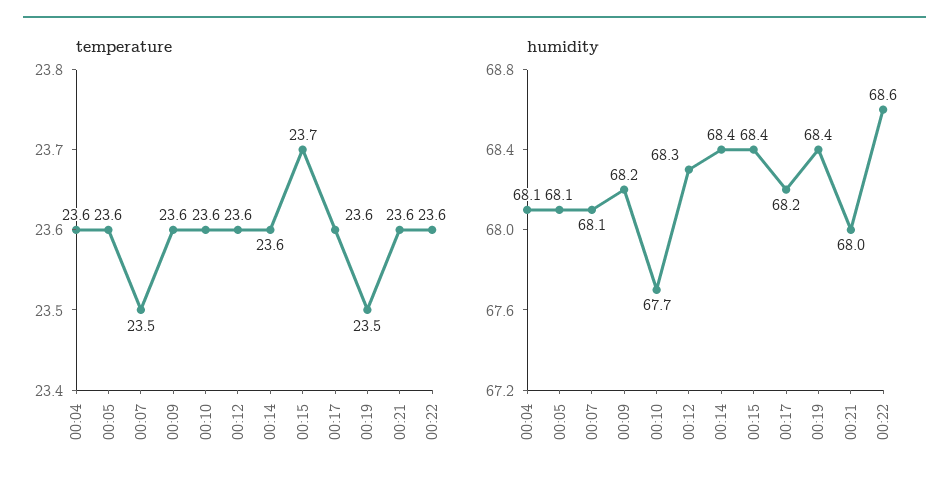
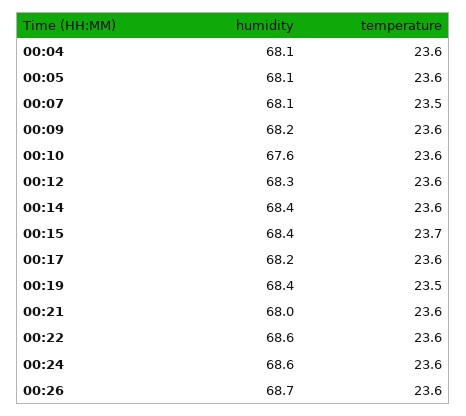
humidity, 00:10: 67.7 -> 67.6
humidity, 00:24: none -> 68.6
temperature, 00:24: none -> 23.6
humidity, 00:26: none -> 68.7
temperature, 00:26: none -> 23.6

